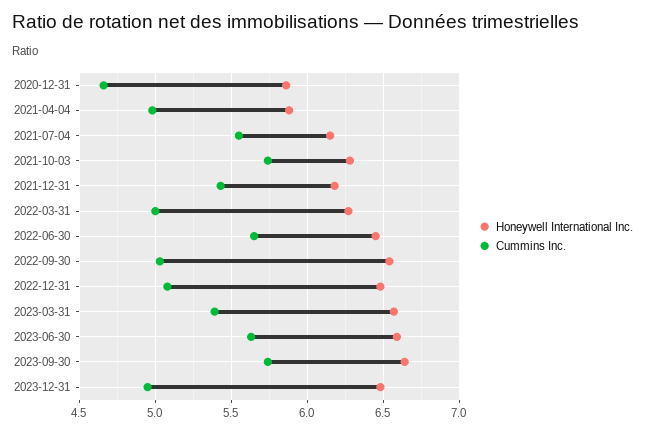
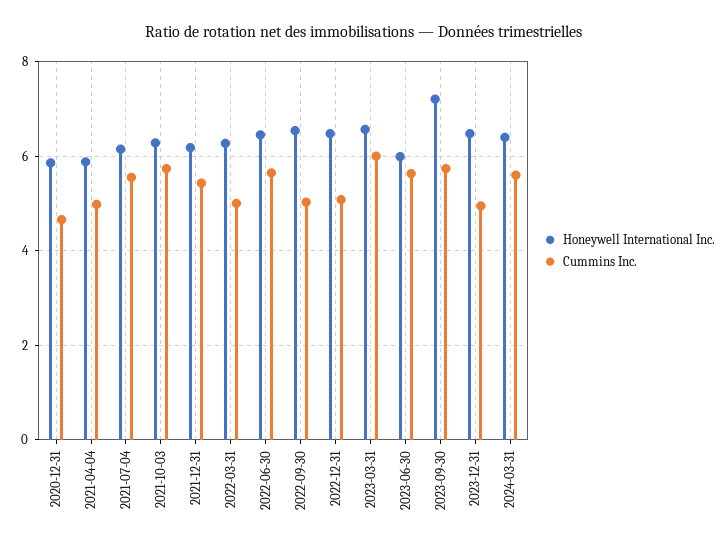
Cummins Inc., 2023-03-31: 5.4 -> 6
Honeywell International Inc., 2023-06-30: 6.6 -> 6
Honeywell International Inc., 2023-09-30: 6.65 -> 7.2
Honeywell International Inc., 2024-03-31: none -> 6.4
Cummins Inc., 2024-03-31: none -> 5.6

